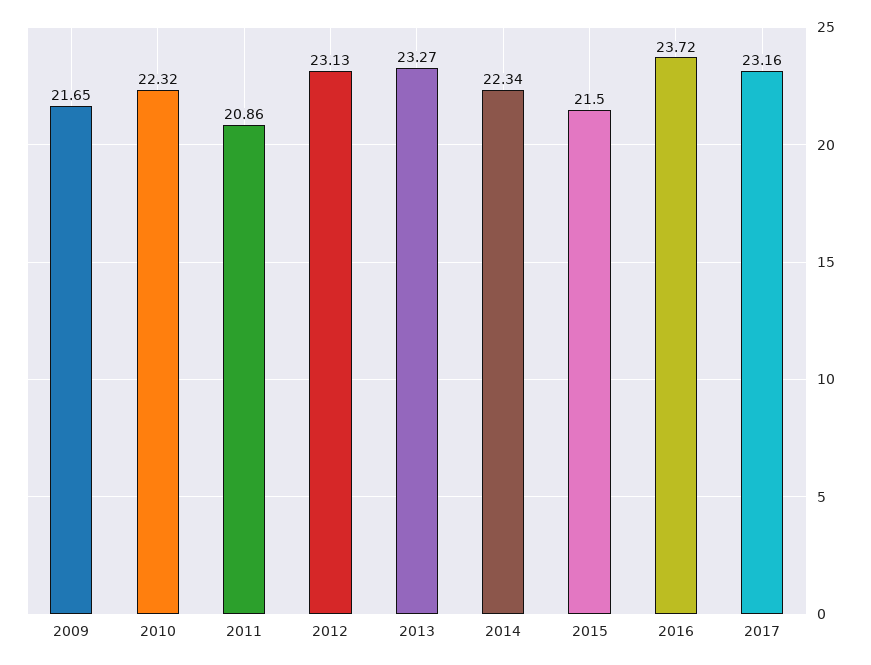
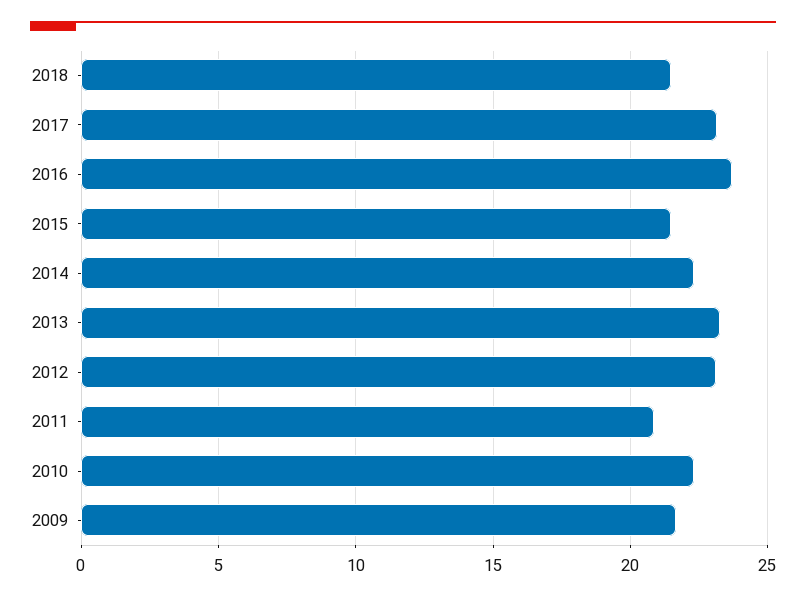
2018: none -> 21.5

